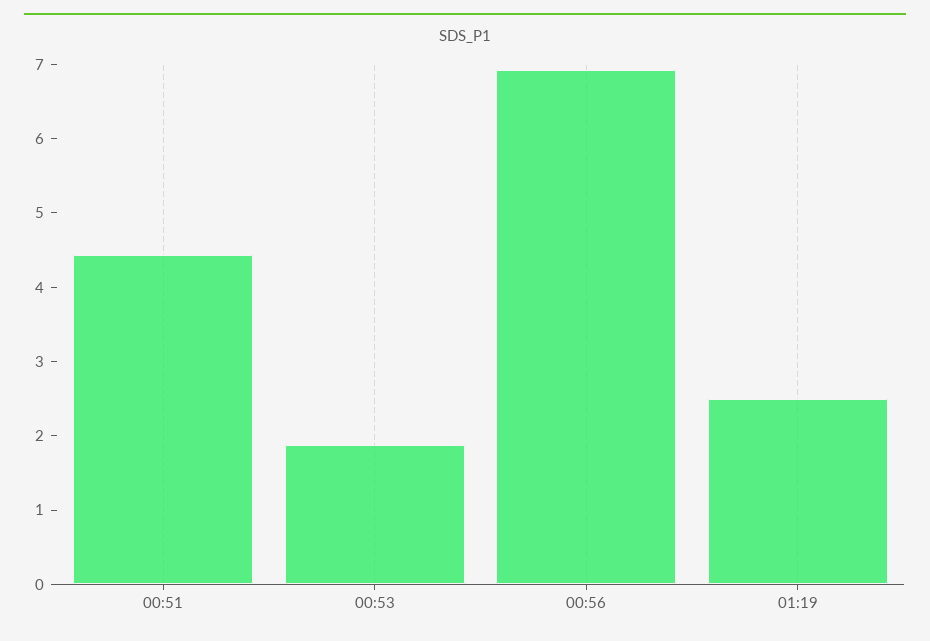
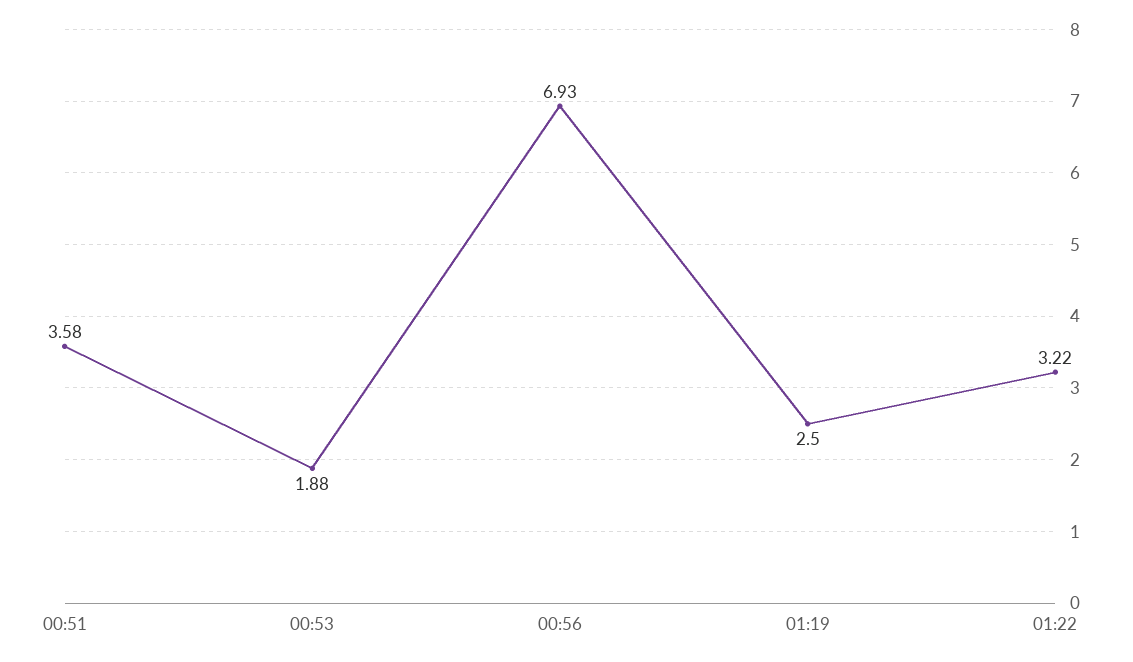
00:51: 4.4 -> 3.58
01:22: none -> 3.22

